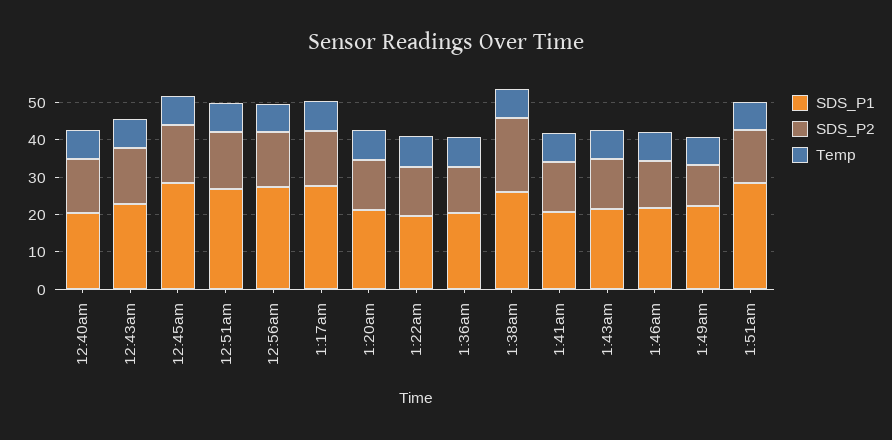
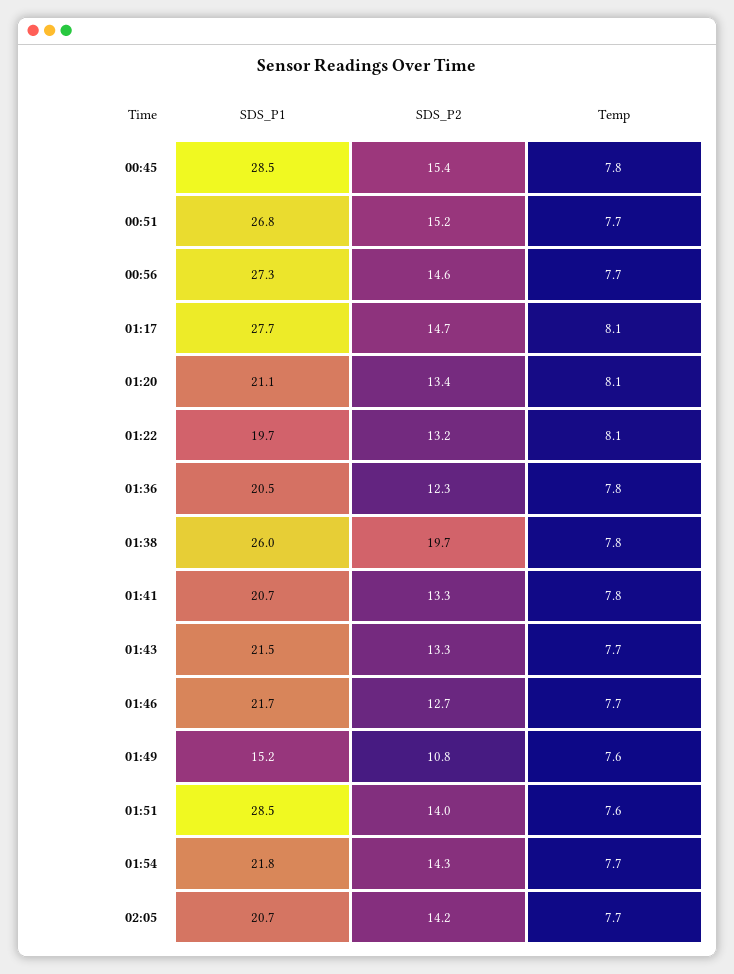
SDS_P1, 12:40am: 20 -> none
SDS_P2, 12:40am: 15 -> none
Temp, 12:40am: 7.5 -> none
SDS_P1, 12:43am: 22.5 -> none
SDS_P2, 12:43am: 15 -> none
Temp, 12:43am: 7.5 -> none
SDS_P1, 1:49am: 22.5 -> 15.2
SDS_P1, 01:54: none -> 21.8
SDS_P2, 01:54: none -> 14.3
Temp, 01:54: none -> 7.7
SDS_P1, 02:05: none -> 20.7
SDS_P2, 02:05: none -> 14.2
Temp, 02:05: none -> 7.7

